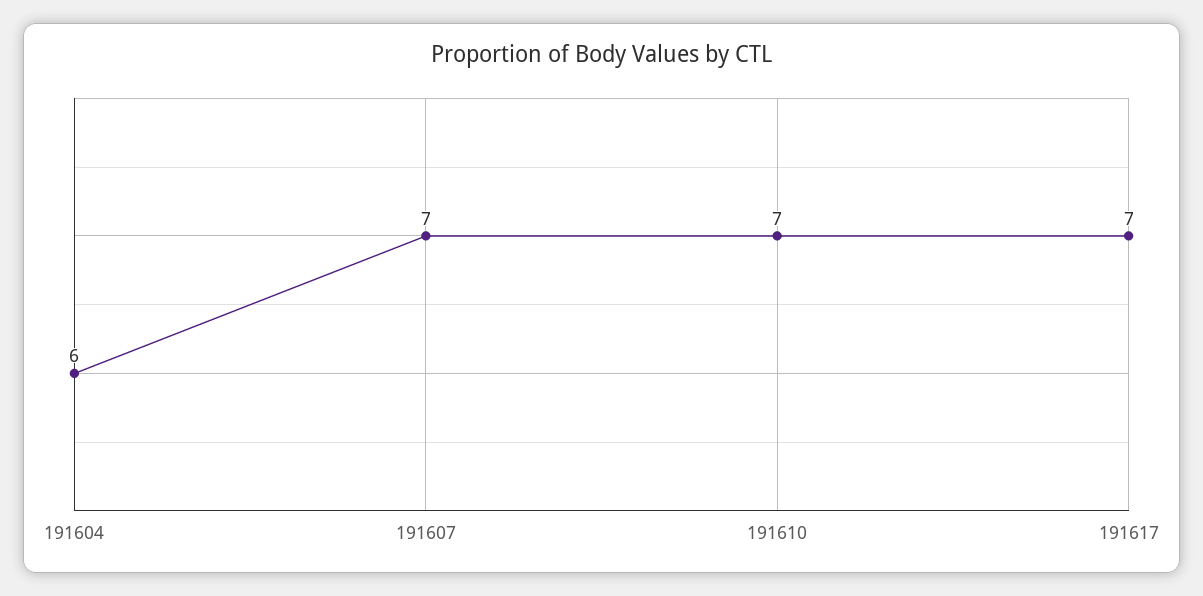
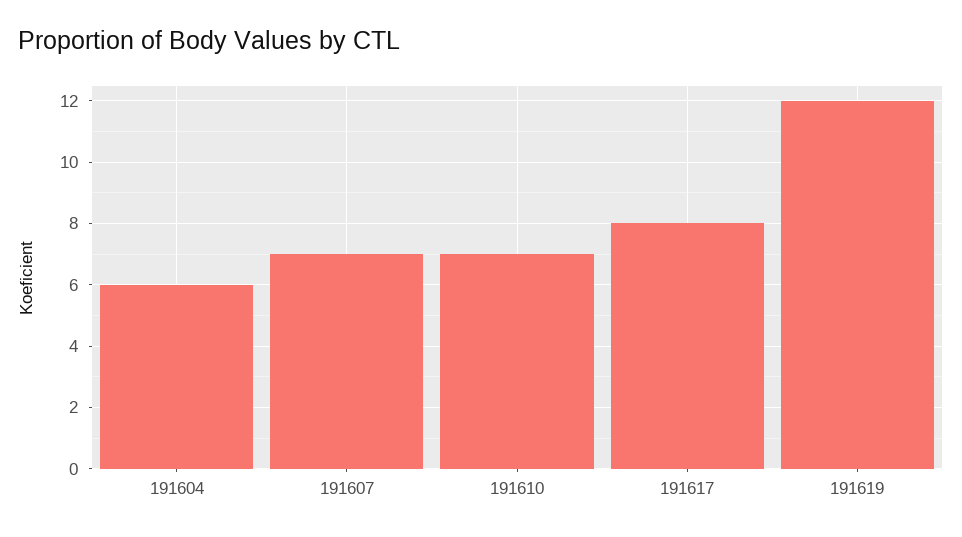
191617: 7 -> 8
191619: none -> 12

